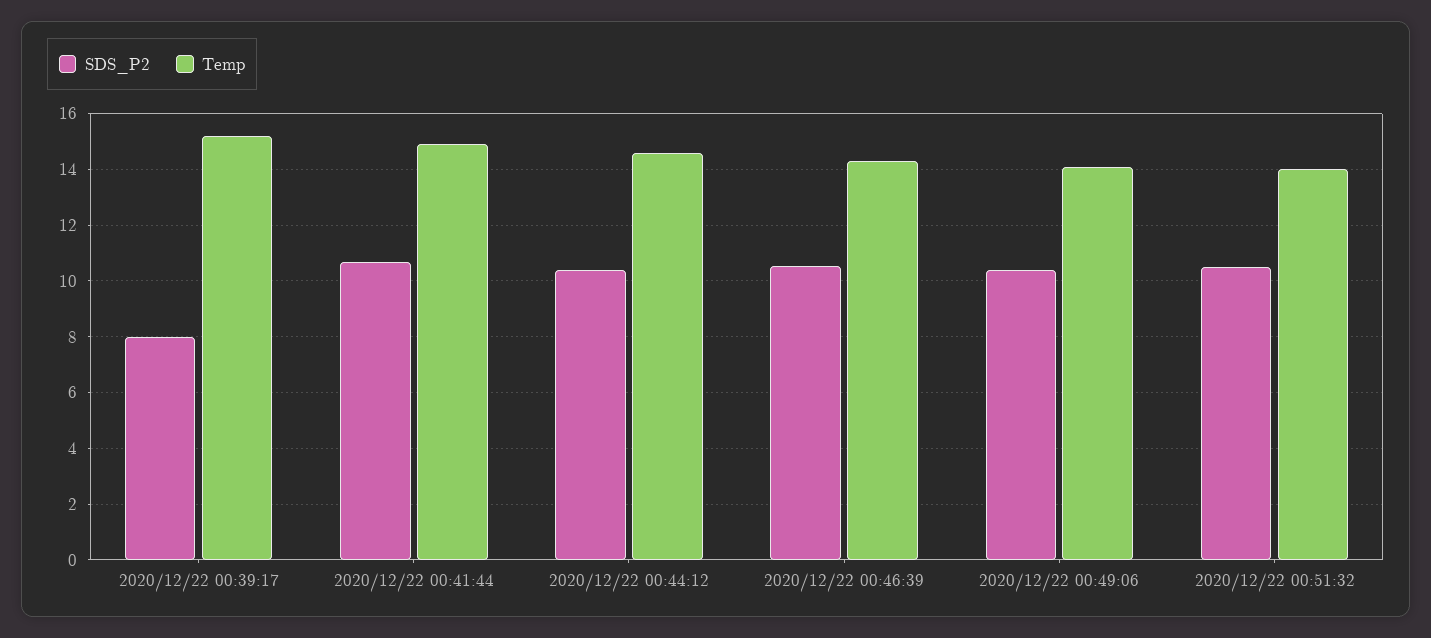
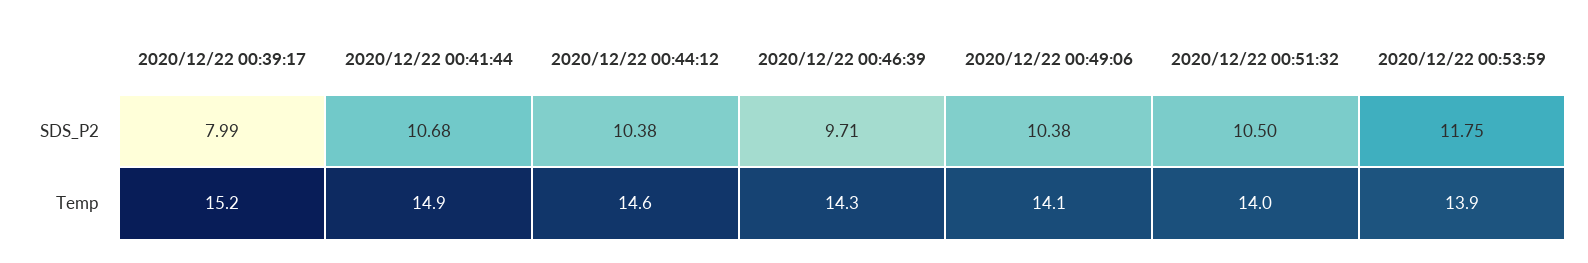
SDS_P2, 2020/12/22 00:46:39: 10.5 -> 9.71
SDS_P2, 2020/12/22 00:53:59: none -> 11.75
Temp, 2020/12/22 00:53:59: none -> 13.9

